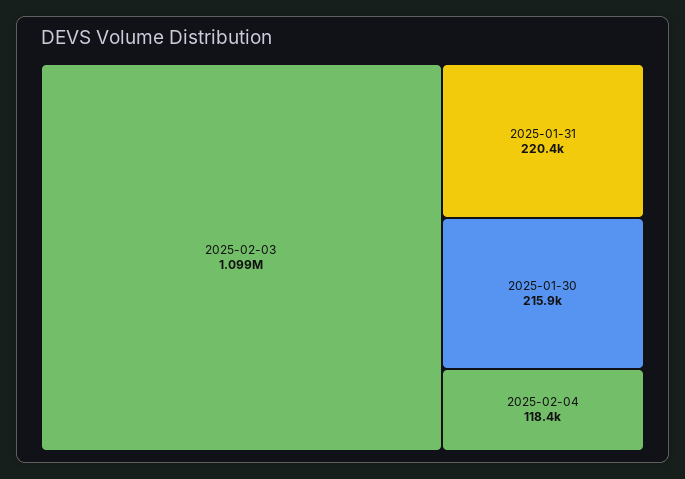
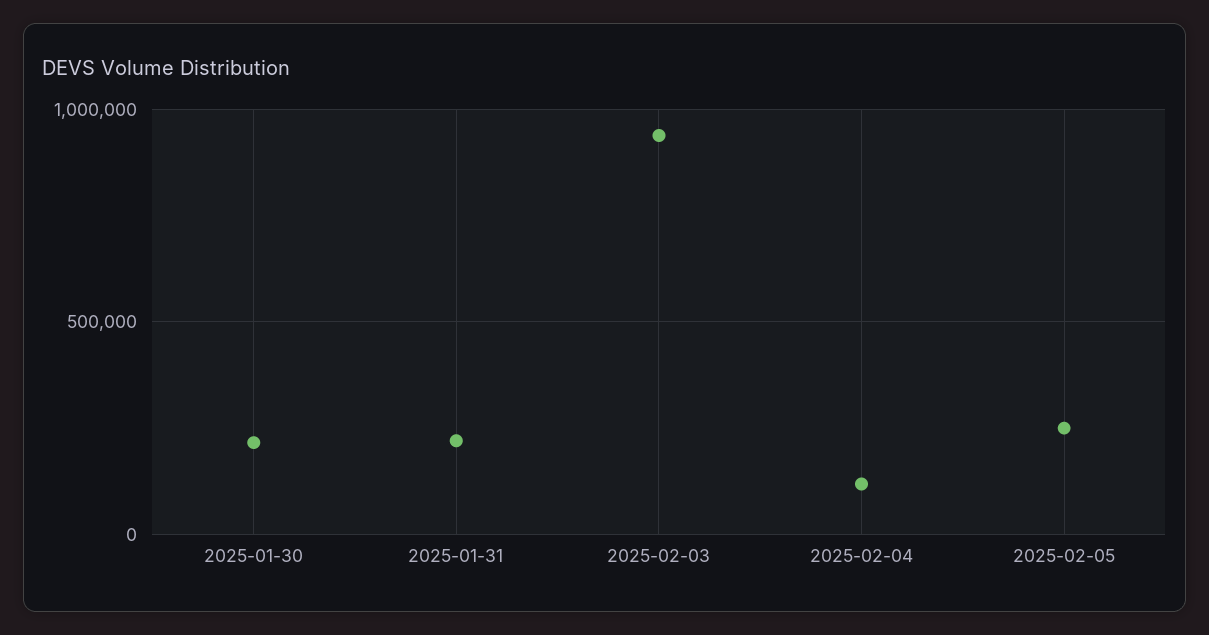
2025-02-03: 1099000 -> 950000
2025-02-05: none -> 250000

